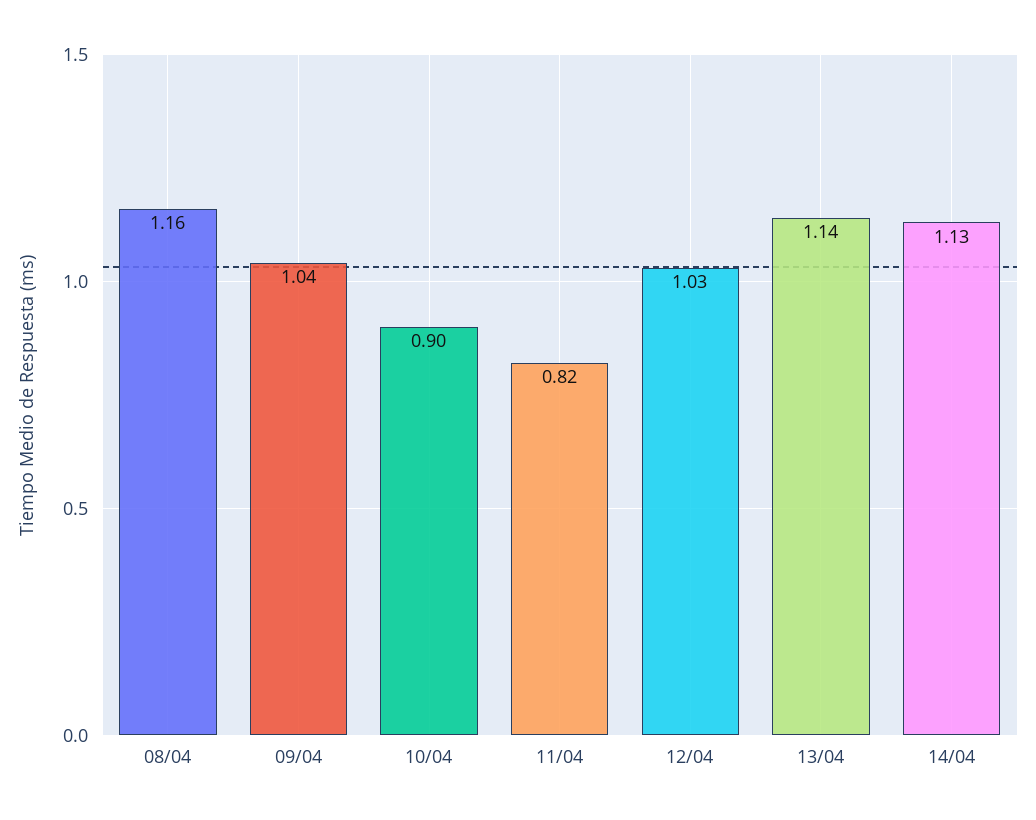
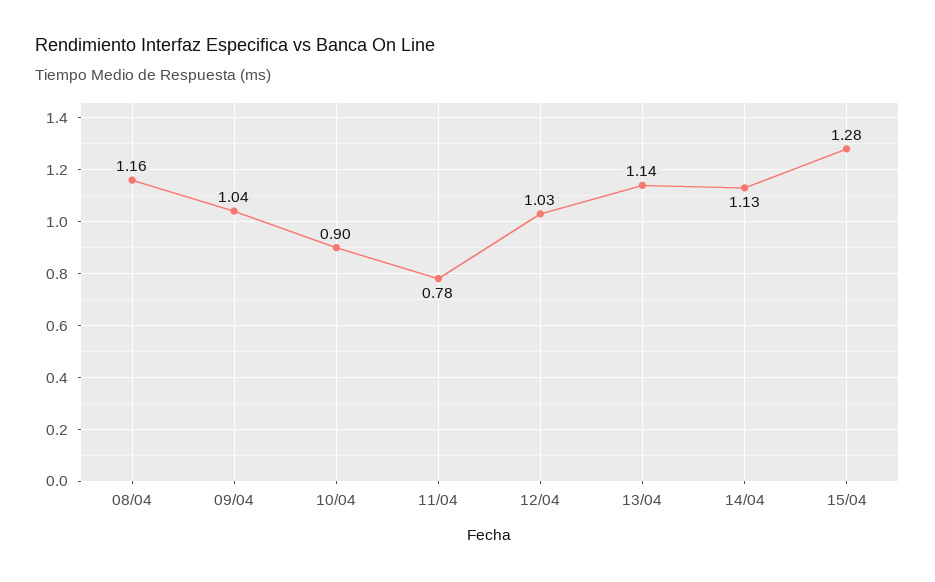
11/04: 0.82 -> 0.78
15/04: none -> 1.28

